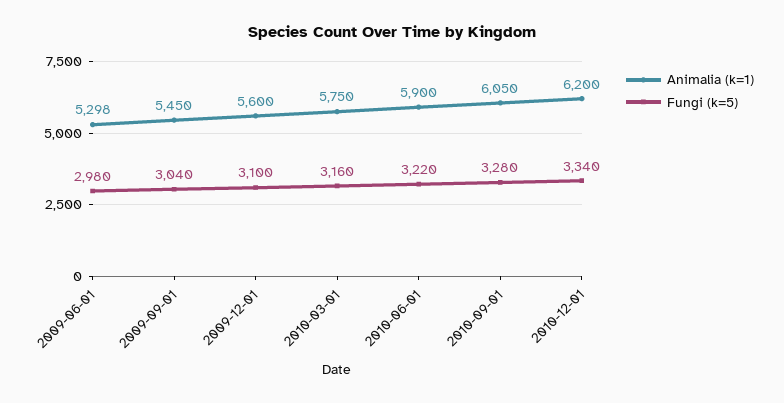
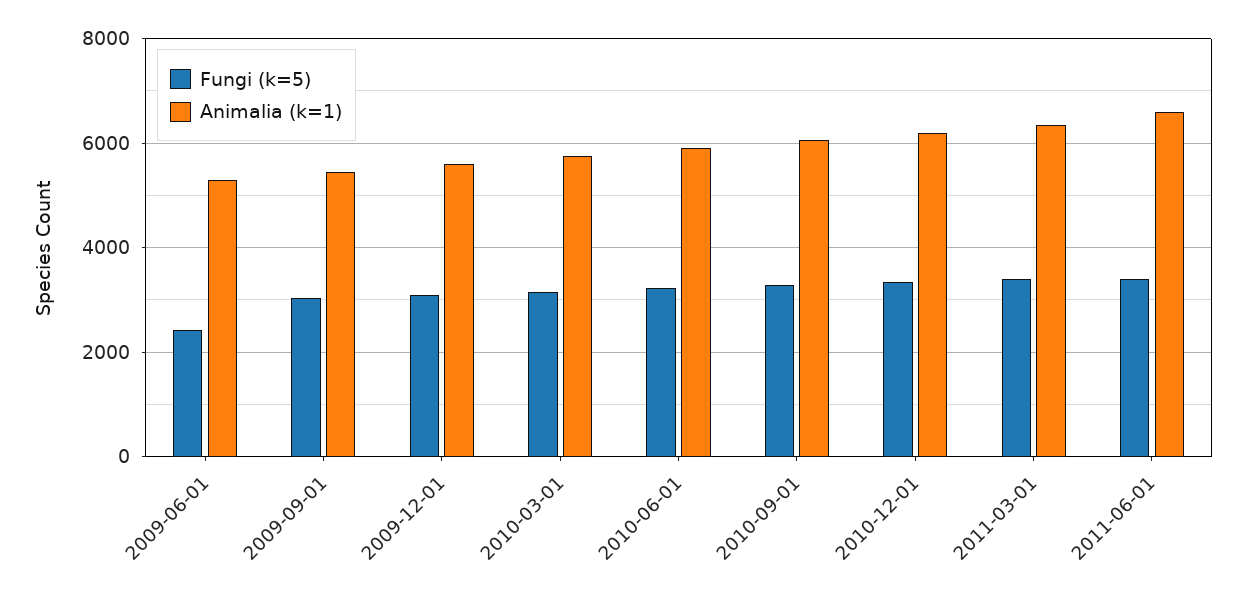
Fungi (k=5), 2009-06-01: 2980 -> 2400
Fungi (k=5), 2011-03-01: none -> 3400
Animalia (k=1), 2011-03-01: none -> 6400
Fungi (k=5), 2011-06-01: none -> 3400
Animalia (k=1), 2011-06-01: none -> 6600

